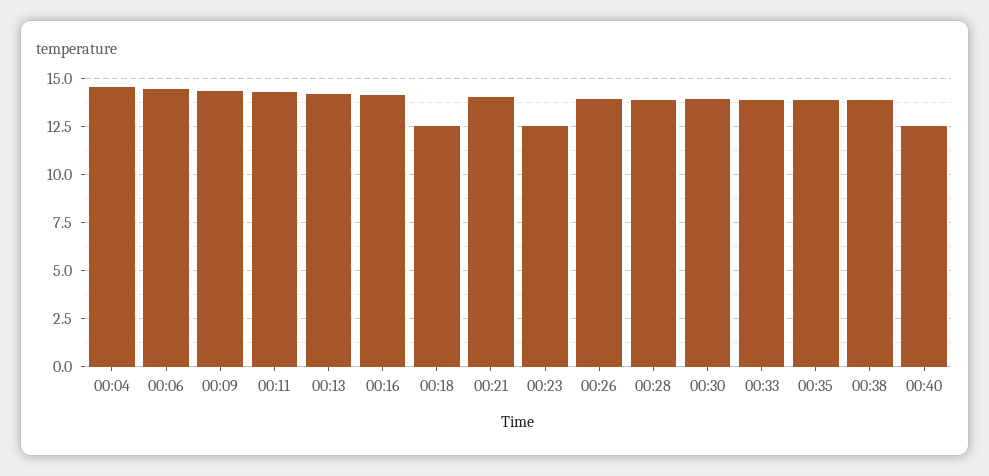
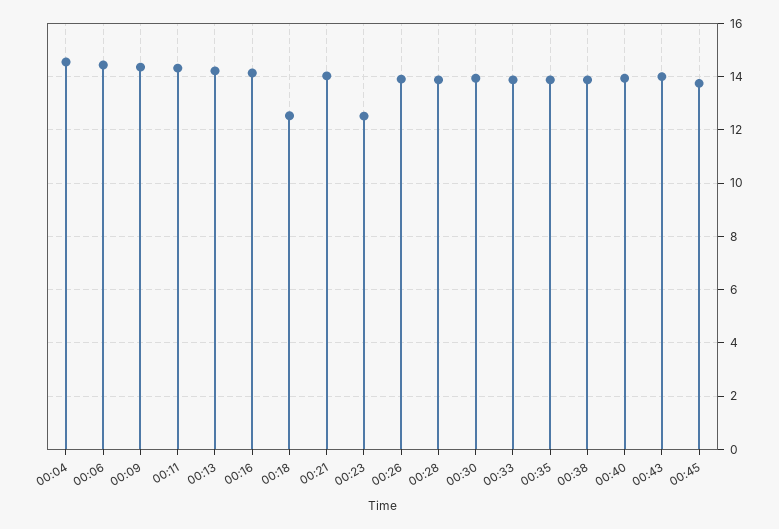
00:40: 12.5 -> 14
00:43: none -> 14
00:45: none -> 13.75

